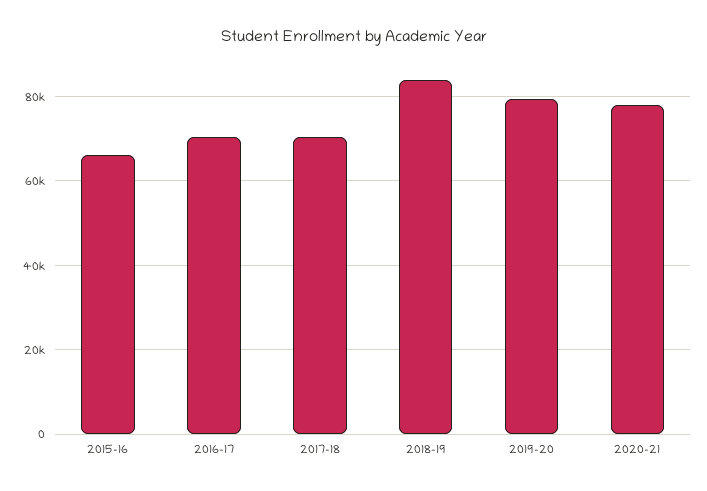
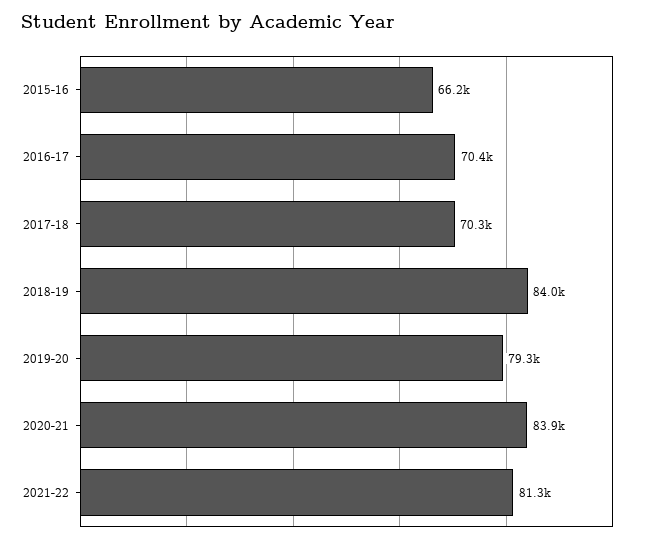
2020-21: 78000 -> 83900
2021-22: none -> 81300

